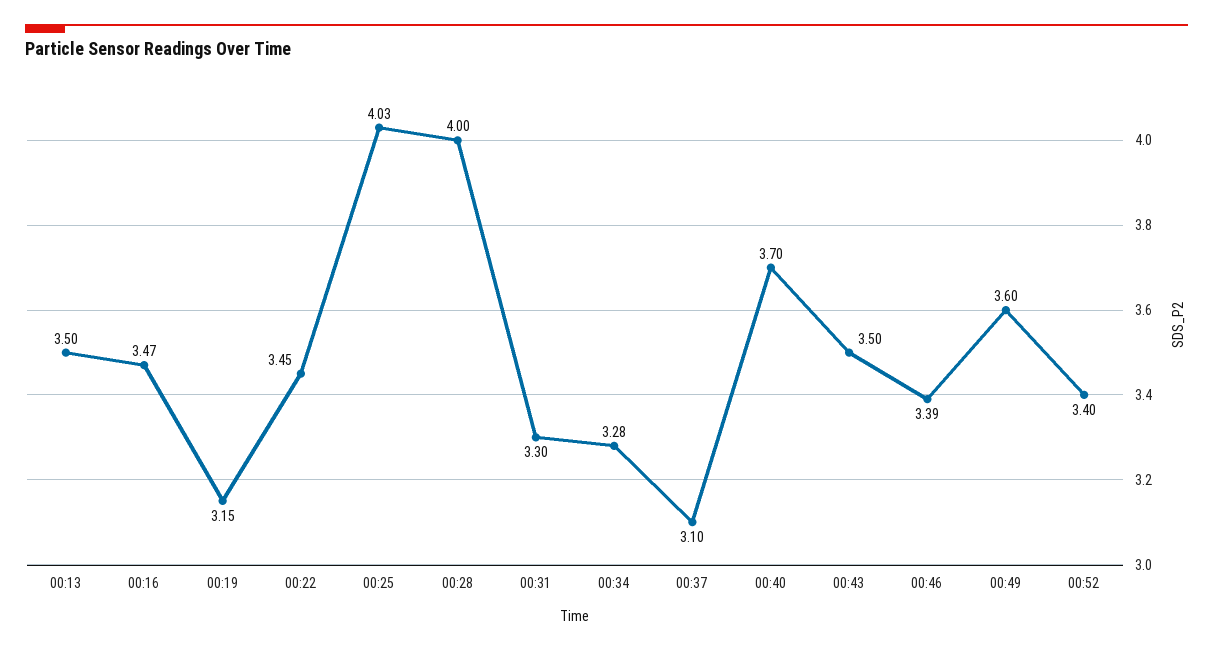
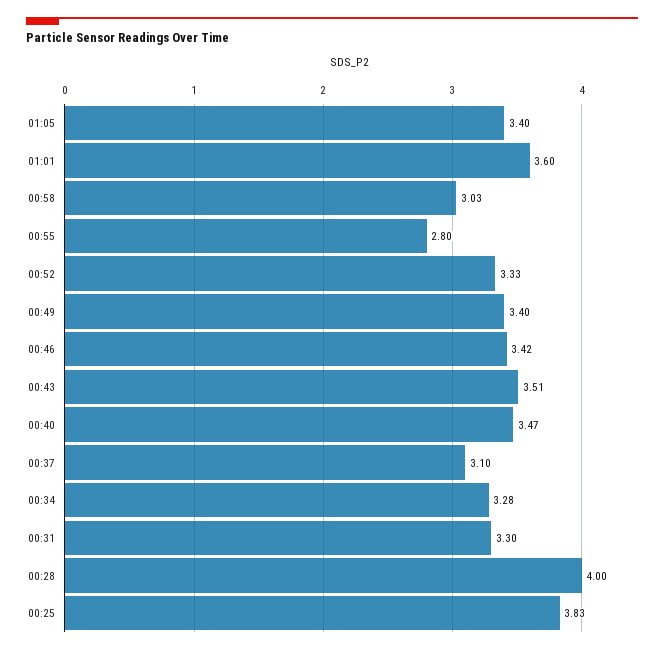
00:13: 3.5 -> none
00:16: 3.47 -> none
00:19: 3.15 -> none
00:22: 3.45 -> none
00:25: 4.03 -> 3.83
00:40: 3.7 -> 3.47
00:43: 3.5 -> 3.51
00:46: 3.39 -> 3.42
00:49: 3.6 -> 3.4
00:52: 3.4 -> 3.33
01:05: none -> 3.4
01:01: none -> 3.6
00:58: none -> 3.03
00:55: none -> 2.8

